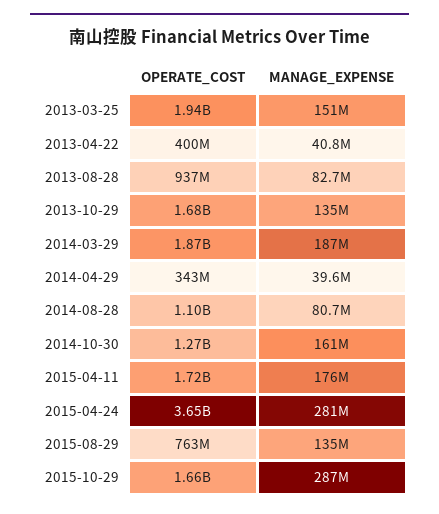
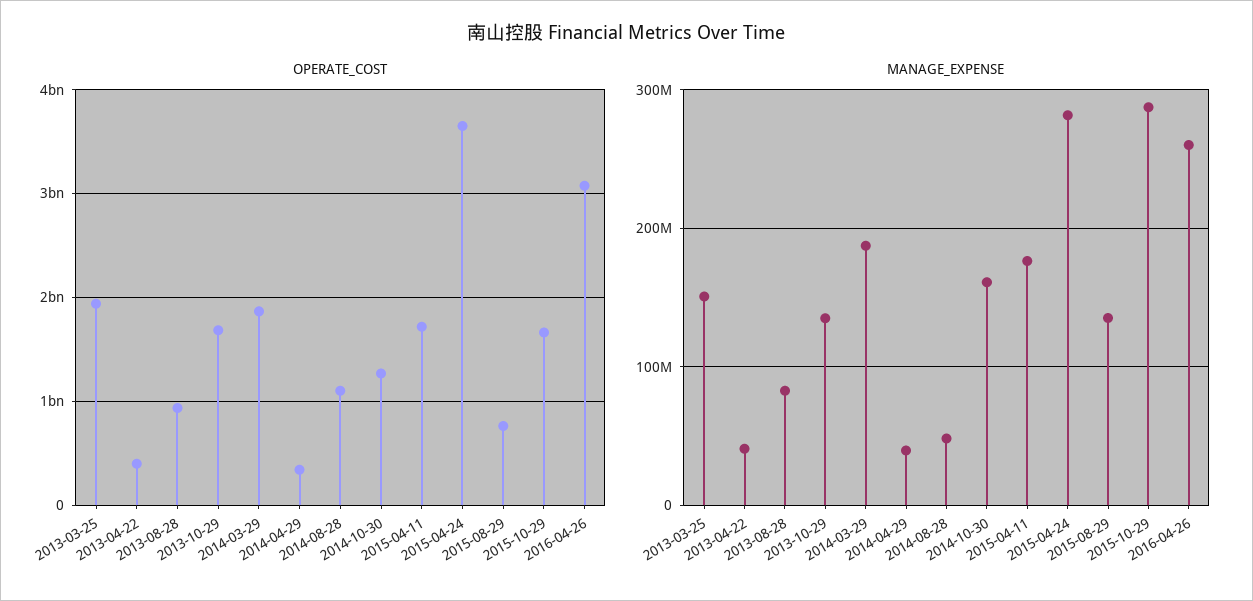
MANAGE_EXPENSE, 2014-08-28: 80700000 -> 50000000
OPERATE_COST, 2016-04-26: none -> 3100000000
MANAGE_EXPENSE, 2016-04-26: none -> 260000000

